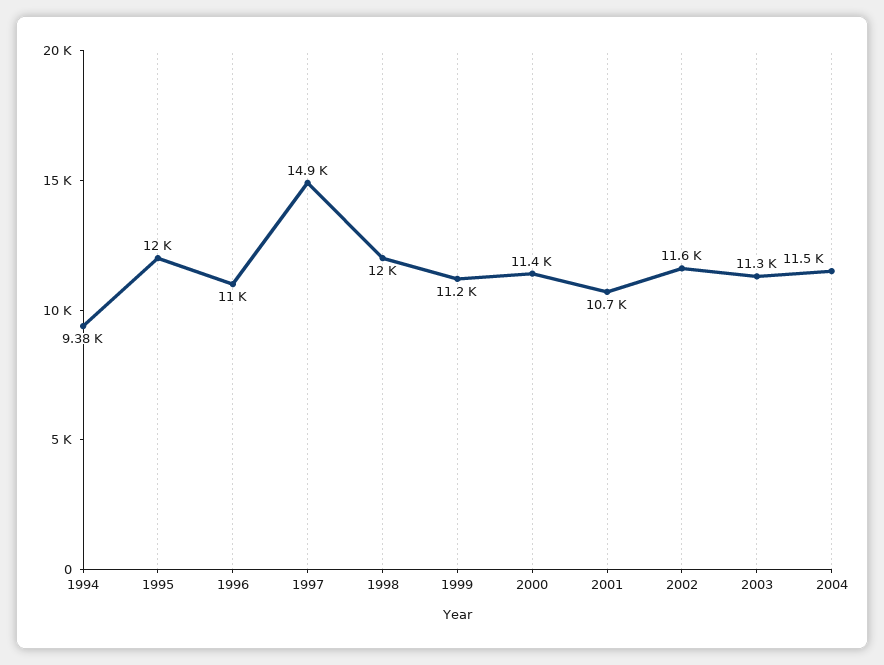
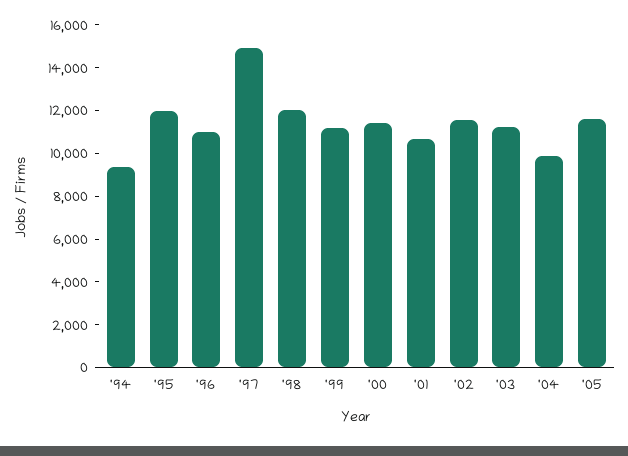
2004: 11500 -> 10000
'05: none -> 11500

